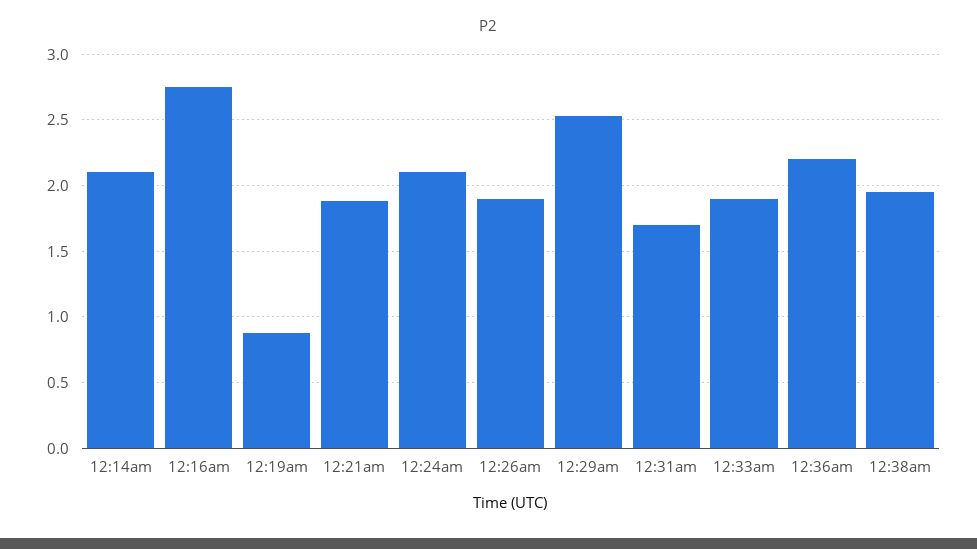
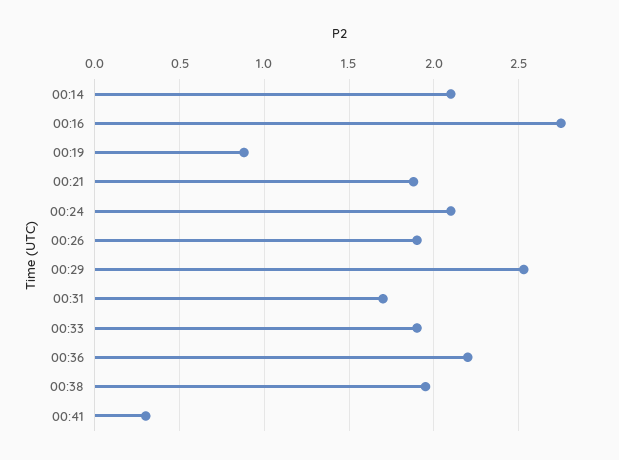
00:41: none -> 0.3

